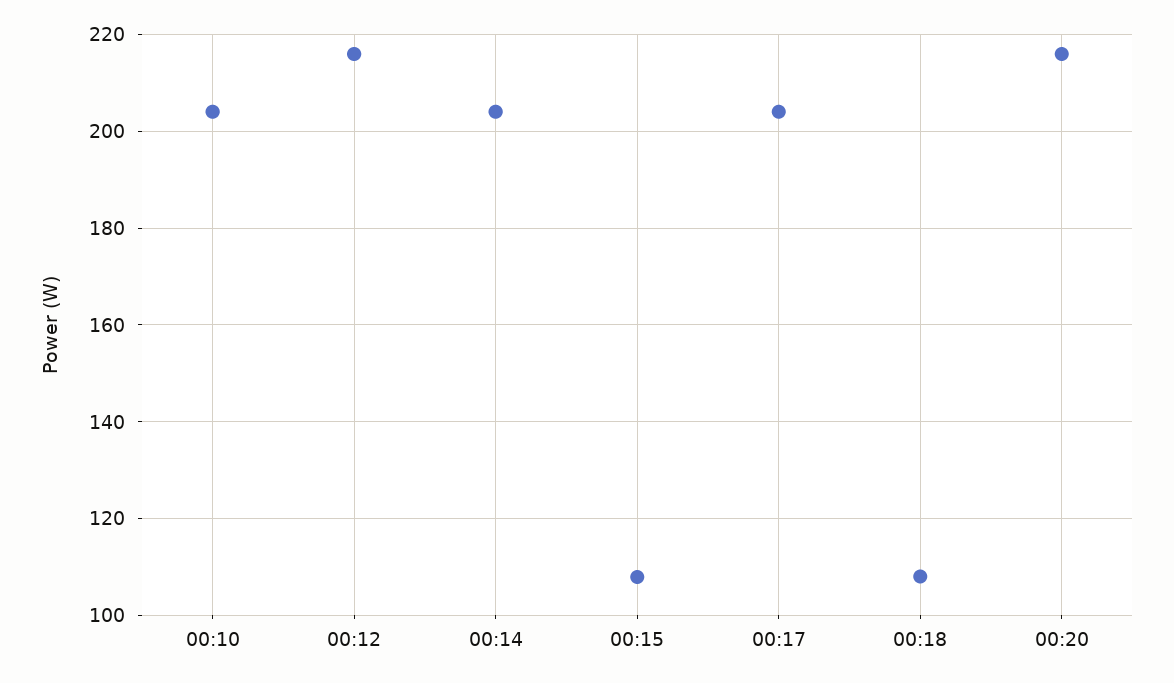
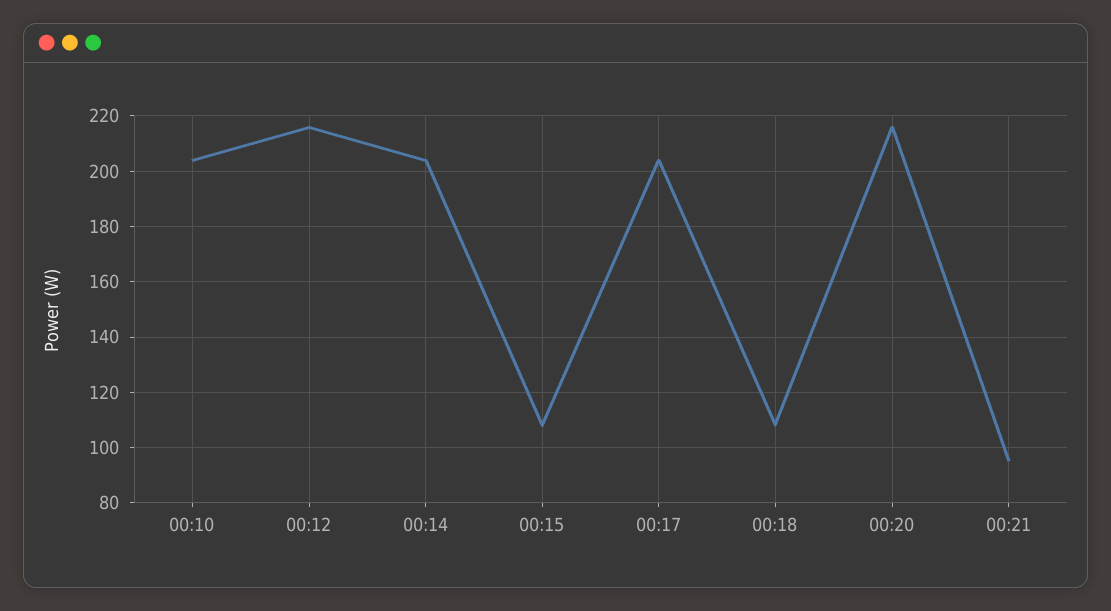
00:21: none -> 95

